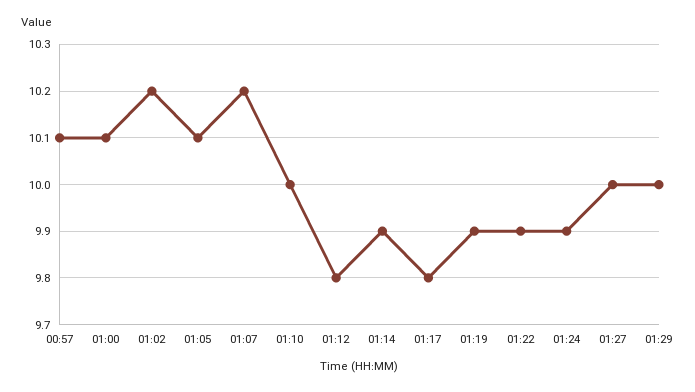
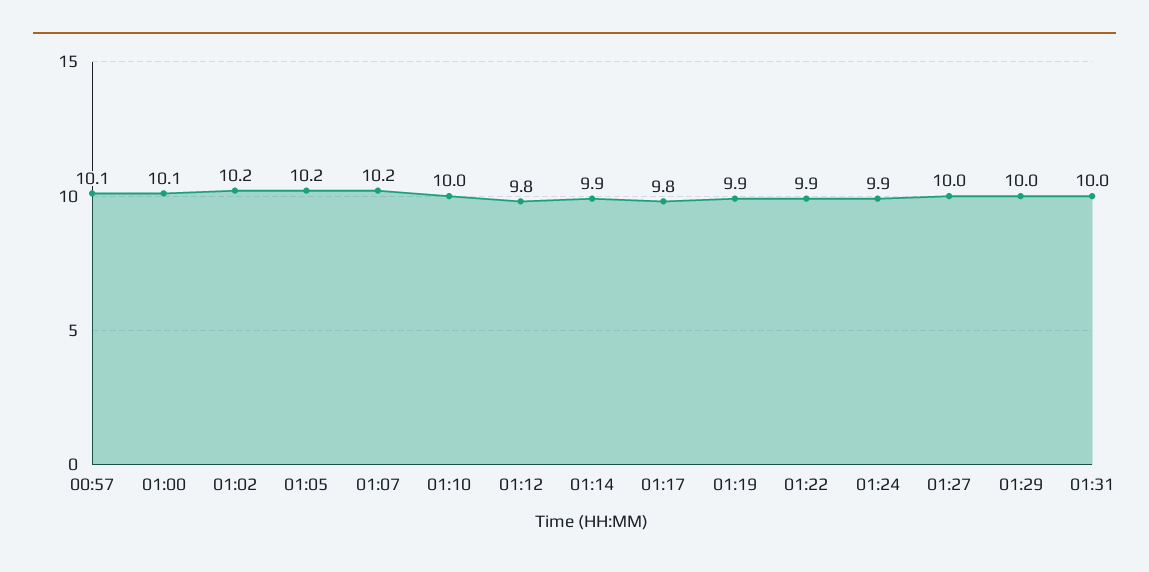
01:05: 10.1 -> 10.2
01:31: none -> 10

